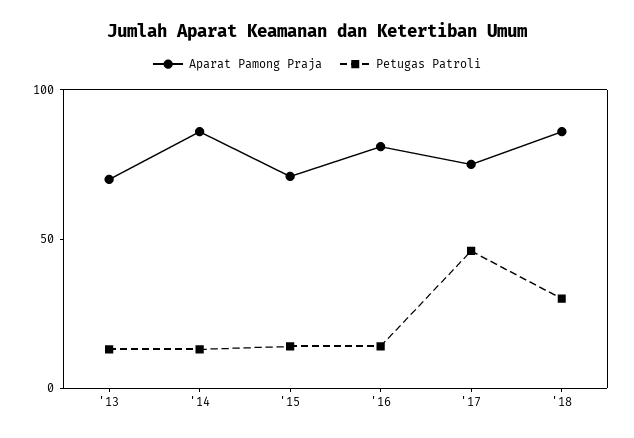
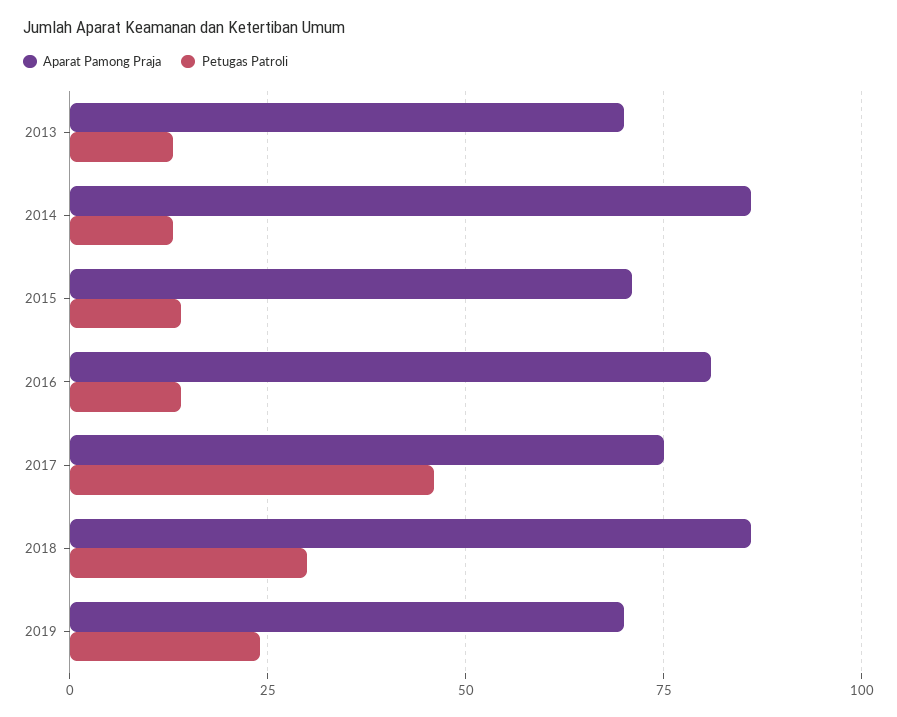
Aparat Pamong Praja, 2019: none -> 70
Petugas Patroli, 2019: none -> 25

